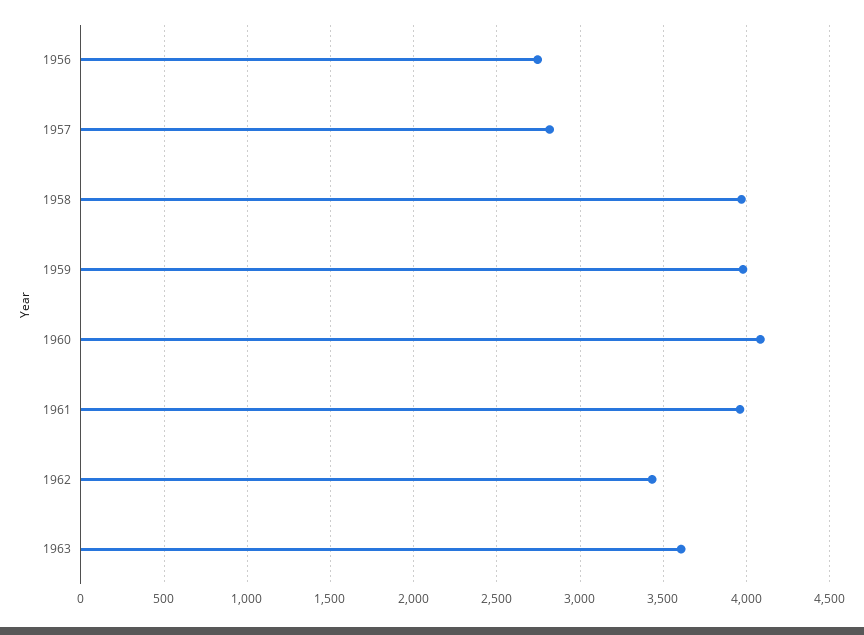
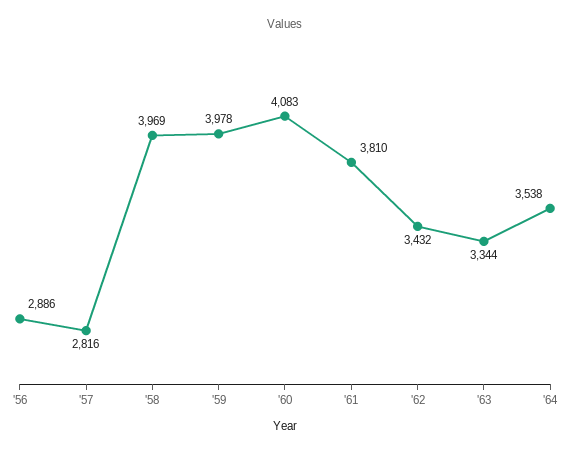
1956: 2750 -> 2886
1961: 3950 -> 3810
1963: 3600 -> 3344
'64: none -> 3538

